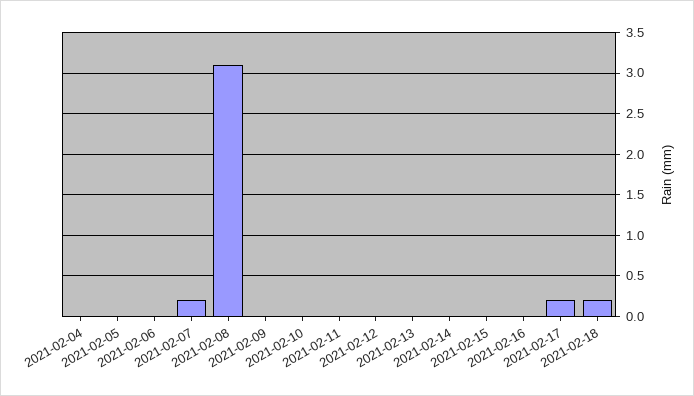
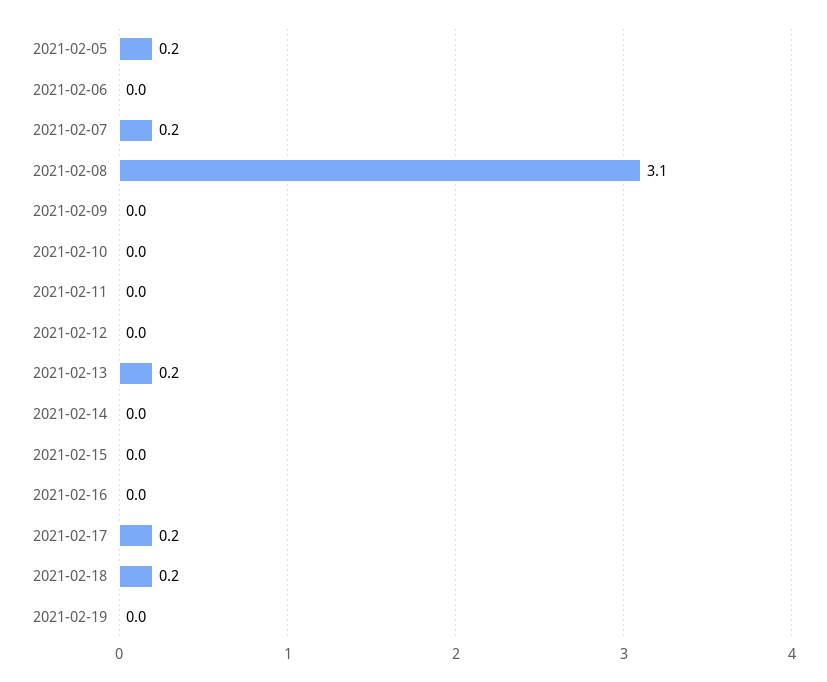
2021-02-04: 0 -> none
2021-02-05: 0 -> 0.2
2021-02-13: 0 -> 0.2
2021-02-19: none -> 0

